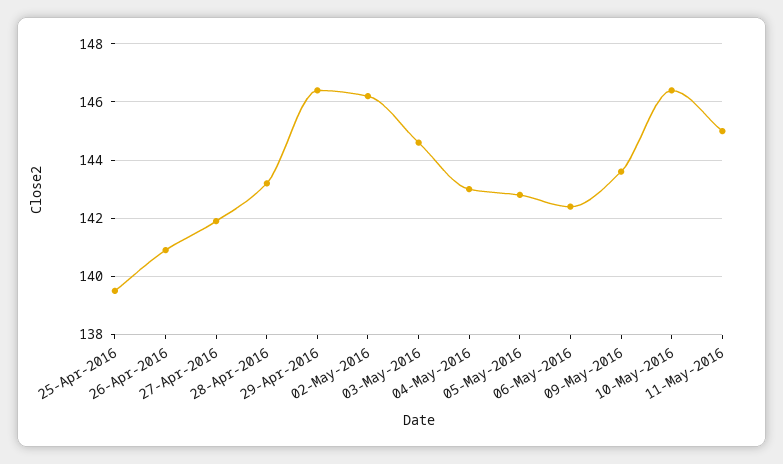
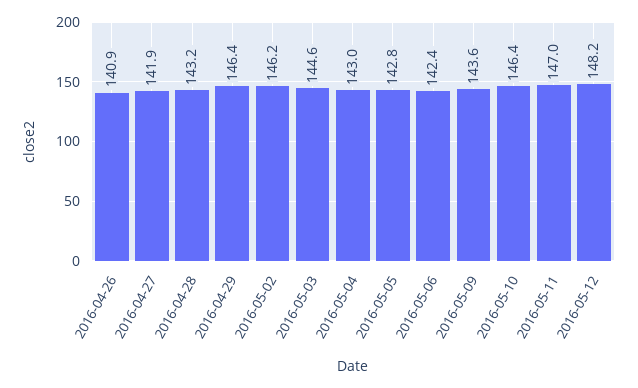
25-Apr-2016: 139.5 -> none
11-May-2016: 145 -> 147
2016-05-12: none -> 148.2

